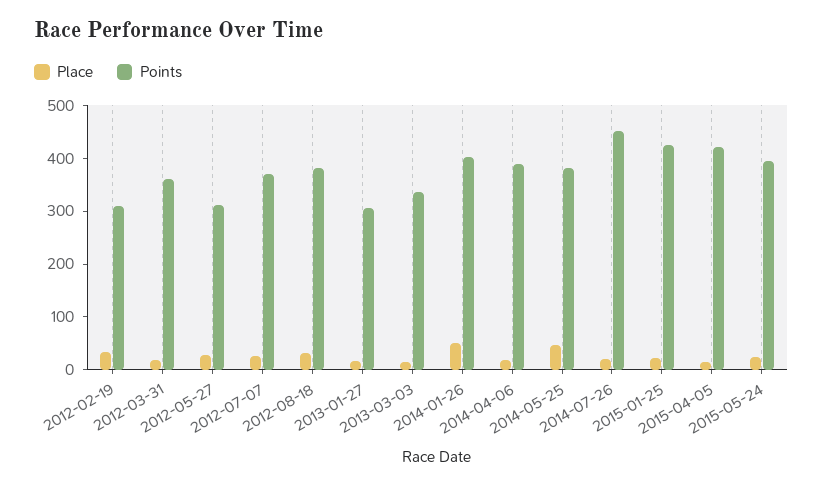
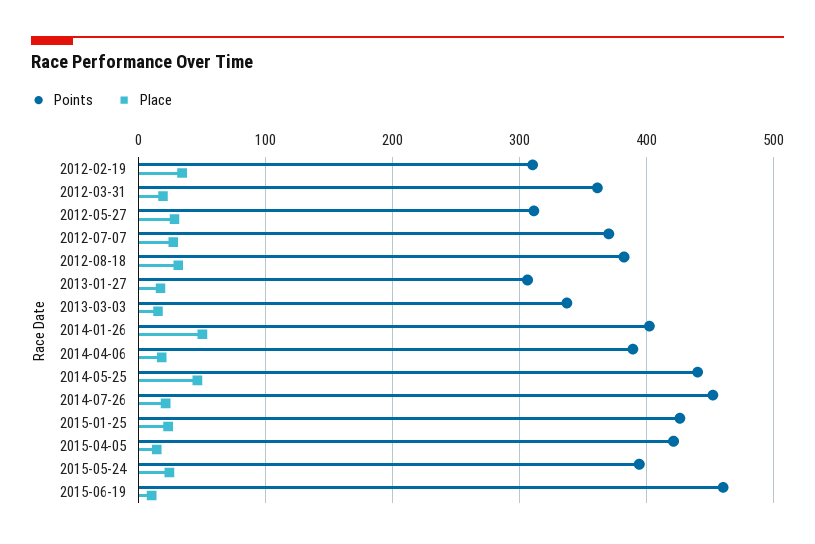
Points, 2014-05-25: 380 -> 440
Points, 2015-06-19: none -> 460
Place, 2015-06-19: none -> 10

